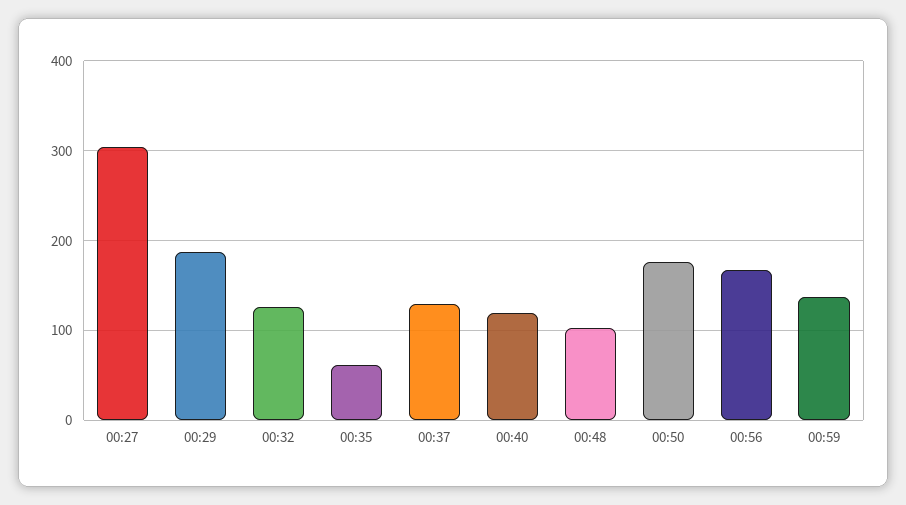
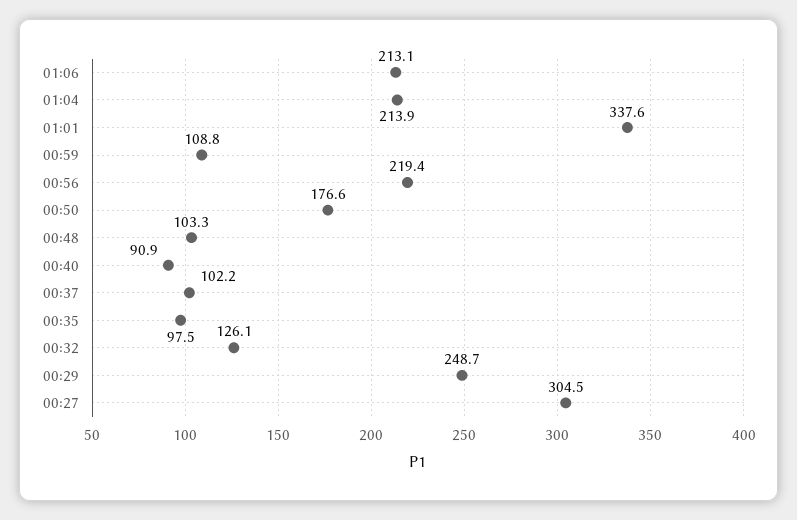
00:29: 190 -> 248.7
00:35: 60 -> 97.5
00:37: 130 -> 102.2
00:40: 120 -> 90.9
00:56: 170 -> 219.4
00:59: 140 -> 108.8
01:06: none -> 213.1
01:04: none -> 213.9
01:01: none -> 337.6

